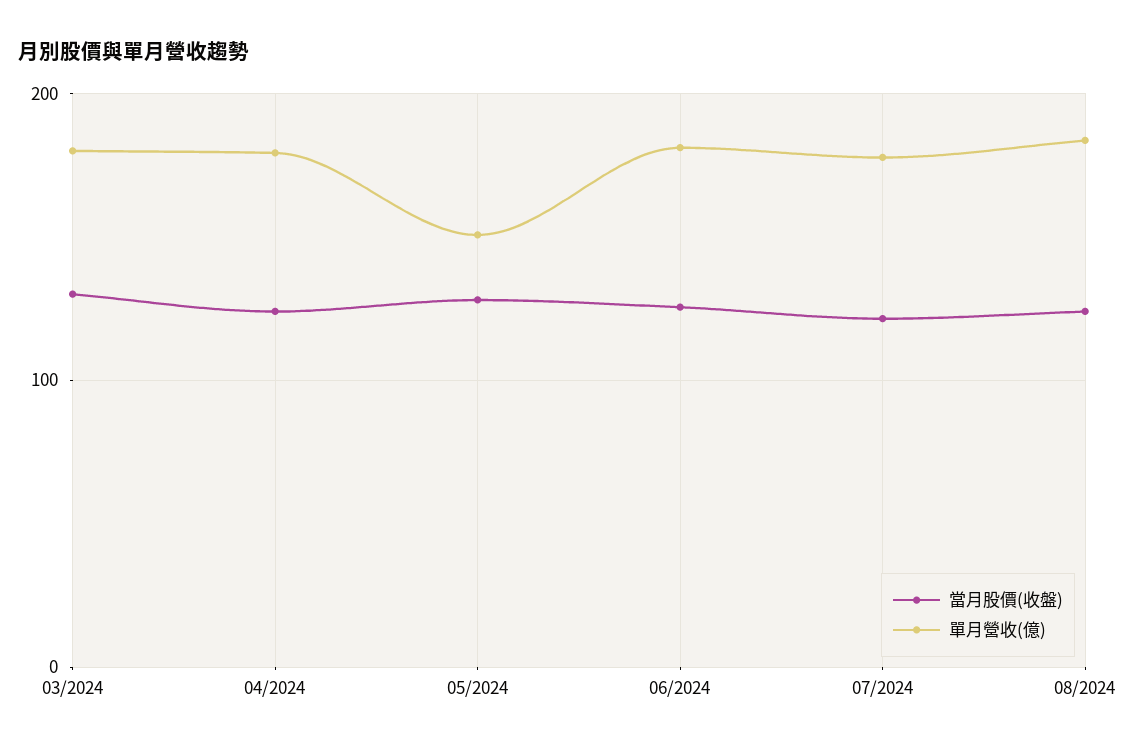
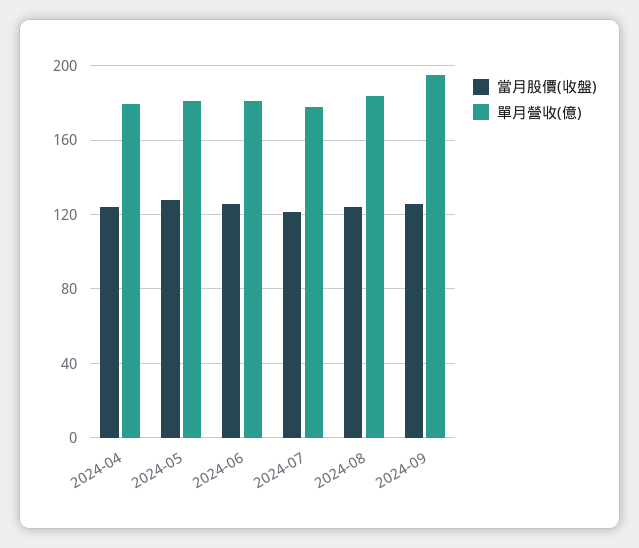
當月股價(收盤), 03/2024: 130 -> none
單月營收(億), 03/2024: 180 -> none
單月營收(億), 05/2024: 150 -> 180
當月股價(收盤), 2024-09: none -> 125
單月營收(億), 2024-09: none -> 195

